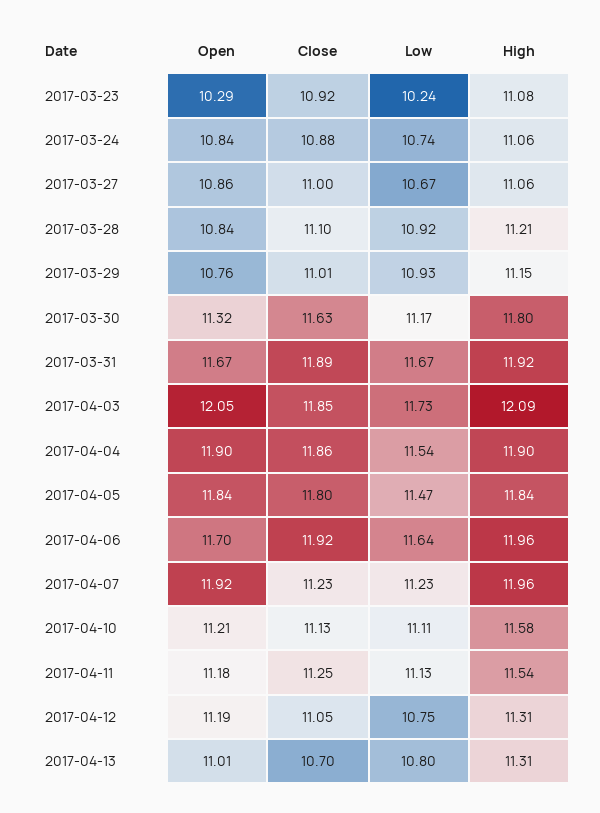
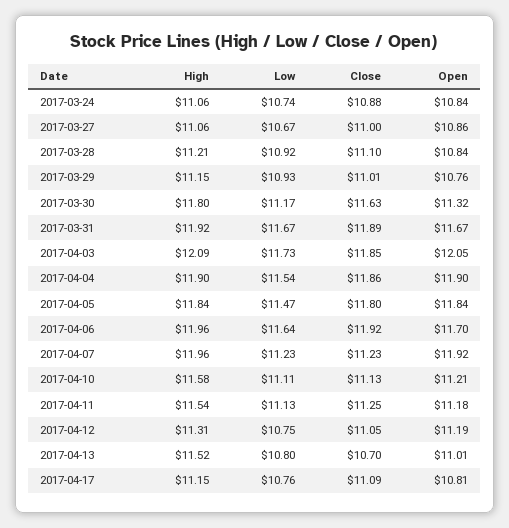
Open, 2017-03-23: 10.29 -> none
Close, 2017-03-23: 10.92 -> none
Low, 2017-03-23: 10.24 -> none
High, 2017-03-23: 11.08 -> none
High, 2017-04-13: 11.31 -> 11.52
High, 2017-04-17: none -> 11.15
Low, 2017-04-17: none -> 10.76
Close, 2017-04-17: none -> 11.09
Open, 2017-04-17: none -> 10.81

